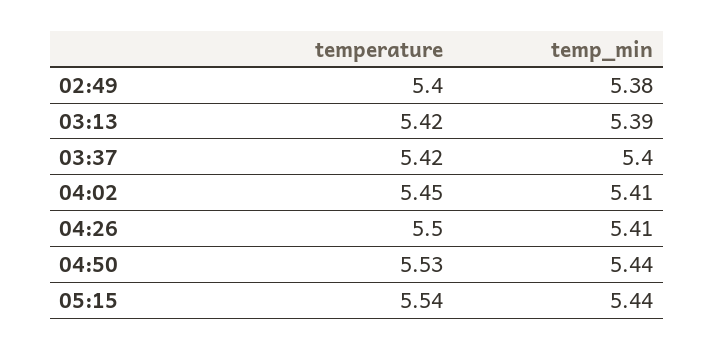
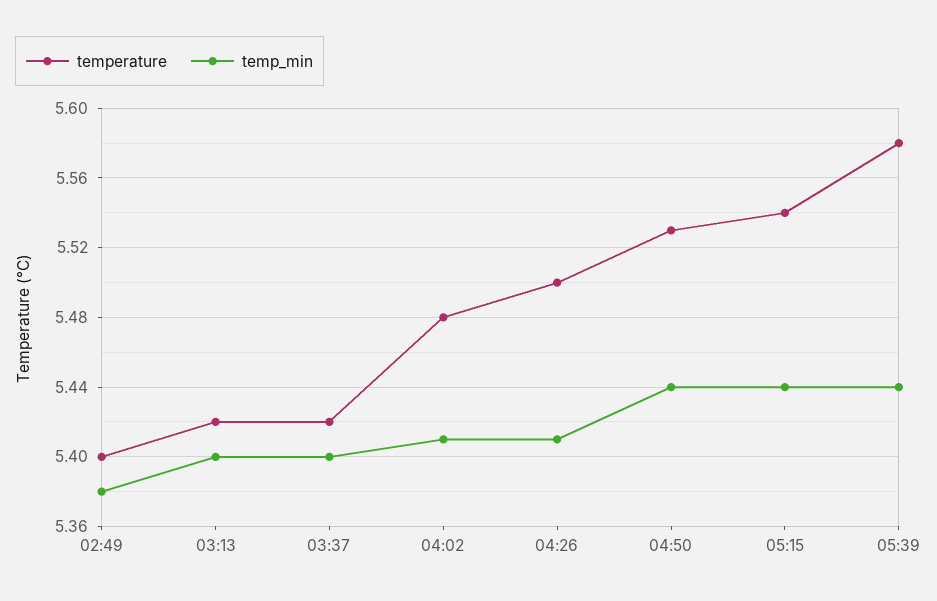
temp_min, 03:13: 5.39 -> 5.4
temperature, 04:02: 5.45 -> 5.48
temperature, 05:39: none -> 5.58
temp_min, 05:39: none -> 5.44

